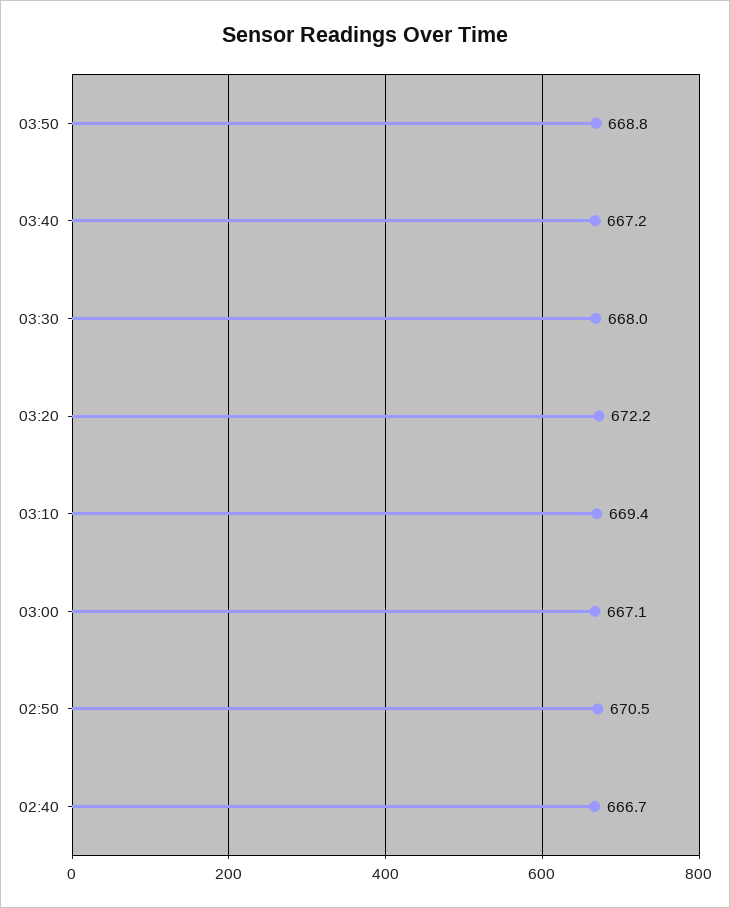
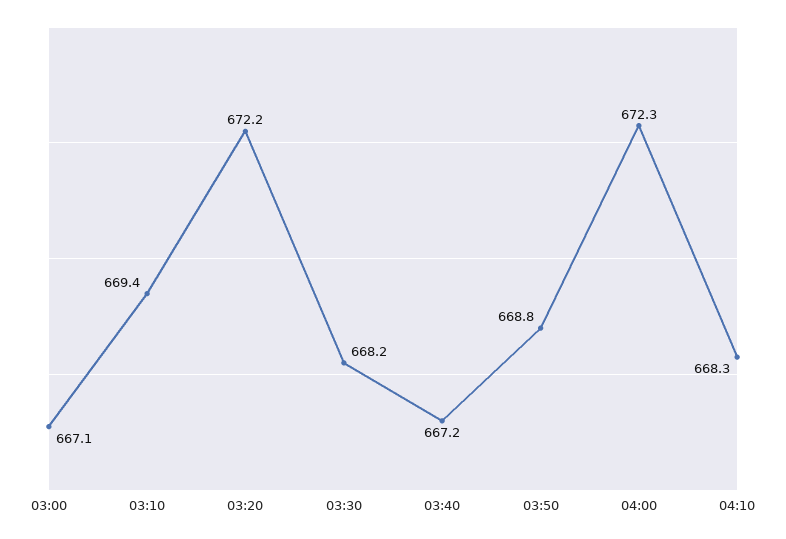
03:30: 668 -> 668.2
02:50: 670.5 -> none
02:40: 666.7 -> none
04:00: none -> 672.3
04:10: none -> 668.3

